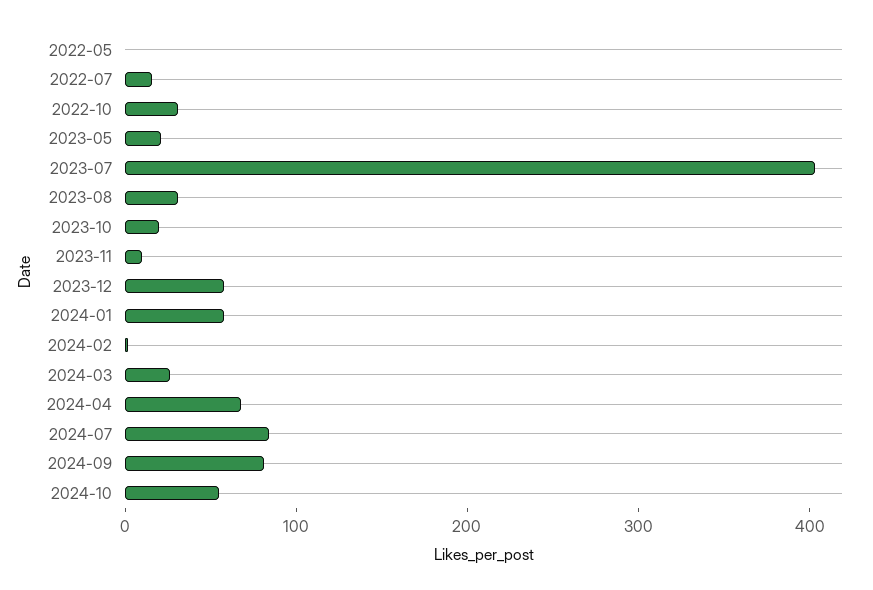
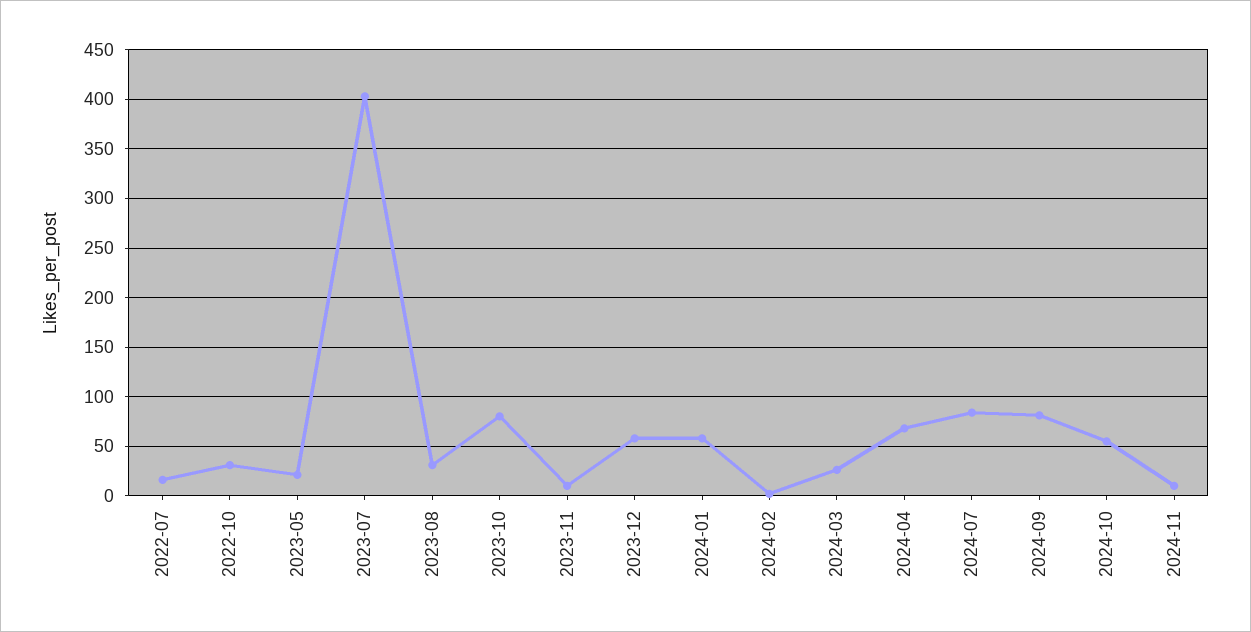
2022-05: 0 -> none
2023-10: 20 -> 80
2024-11: none -> 10

